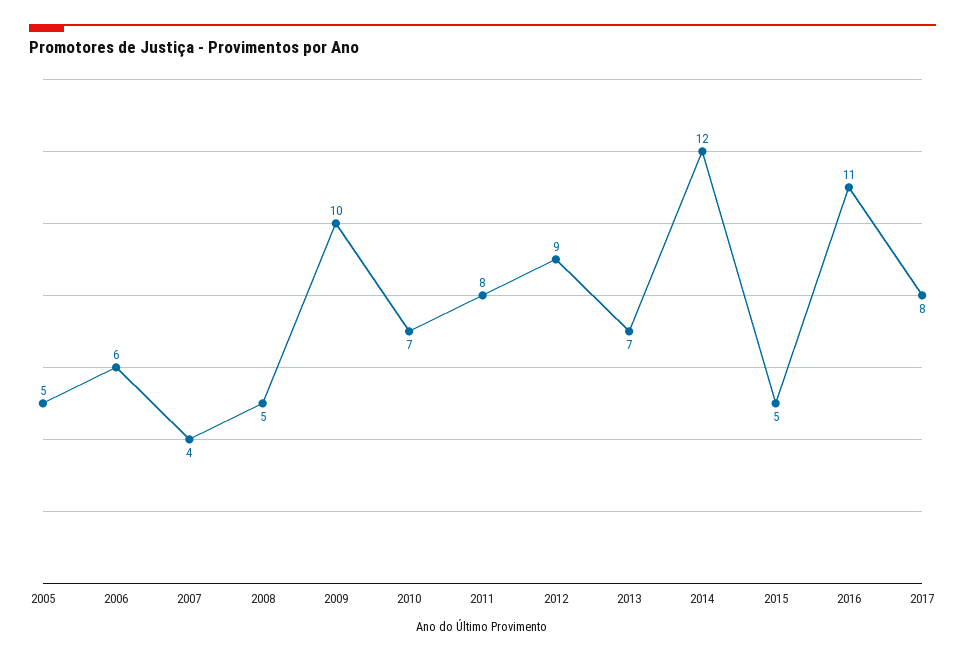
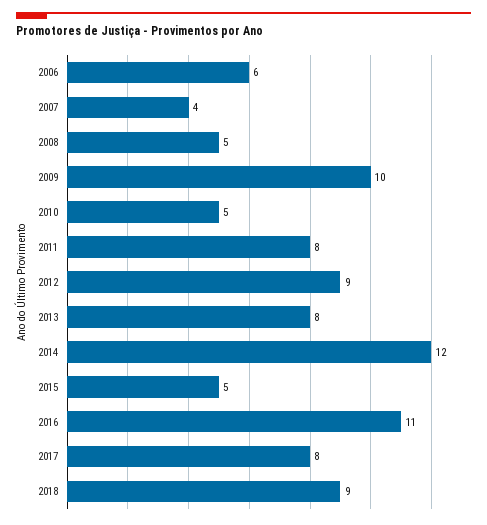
2005: 5 -> none
2010: 7 -> 5
2013: 7 -> 8
2018: none -> 9

